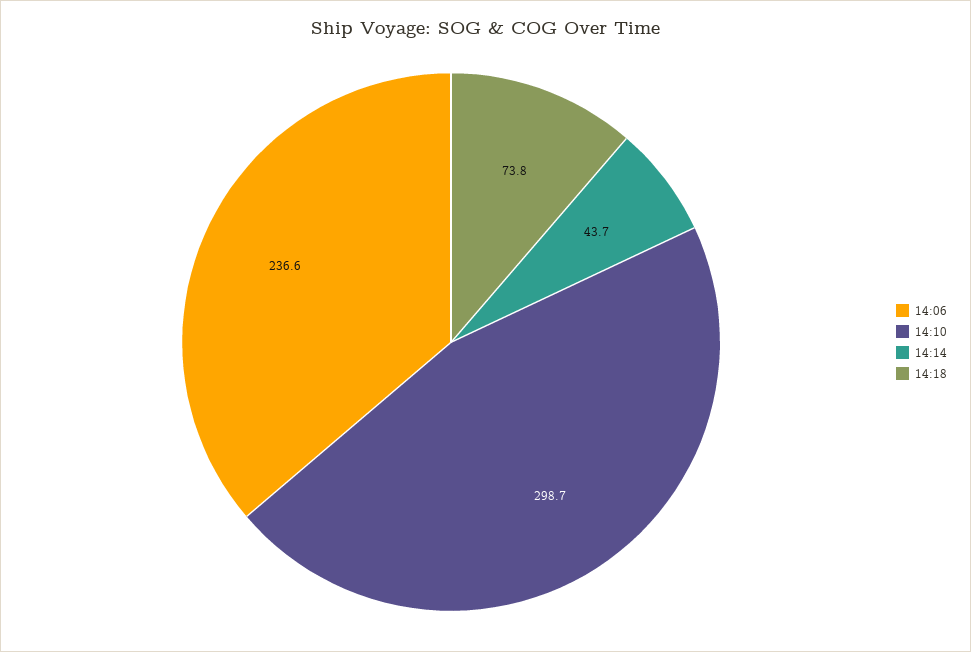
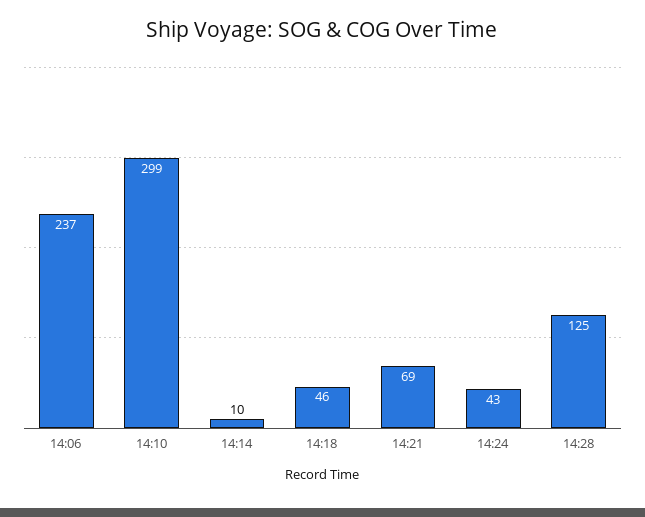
14:14: 43.7 -> 10
14:18: 73.8 -> 46
14:21: none -> 69
14:24: none -> 43
14:28: none -> 125

